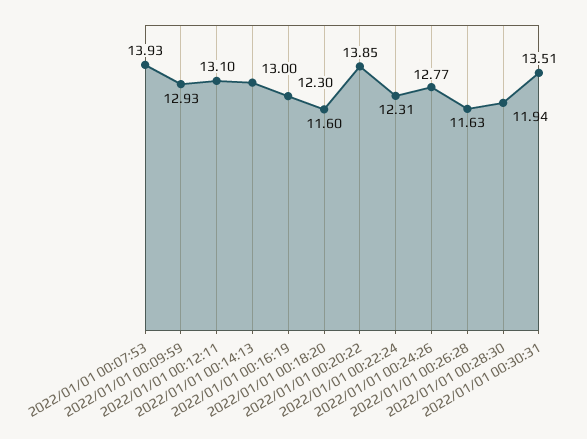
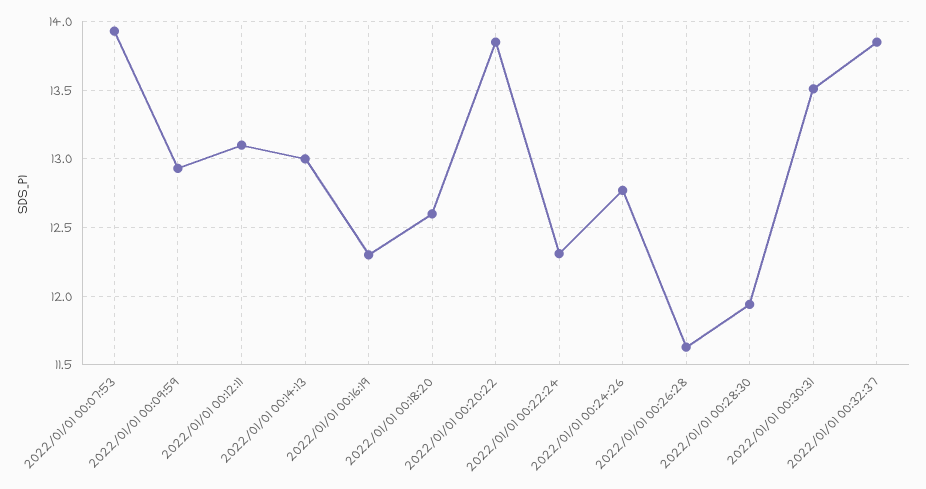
2022/01/01 00:18:20: 11.6 -> 12.6
2022/01/01 00:32:37: none -> 13.85

